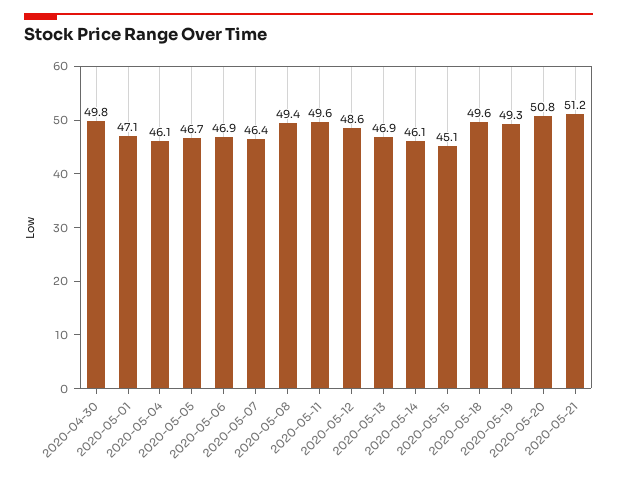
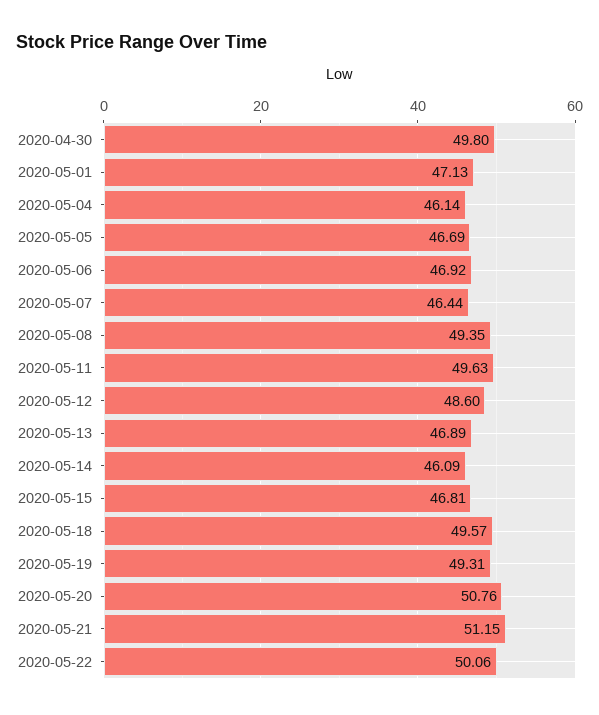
2020-05-15: 45.1 -> 46.81
2020-05-22: none -> 50.06

